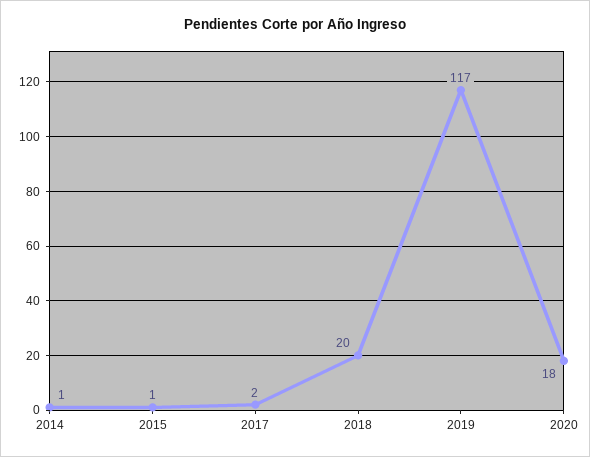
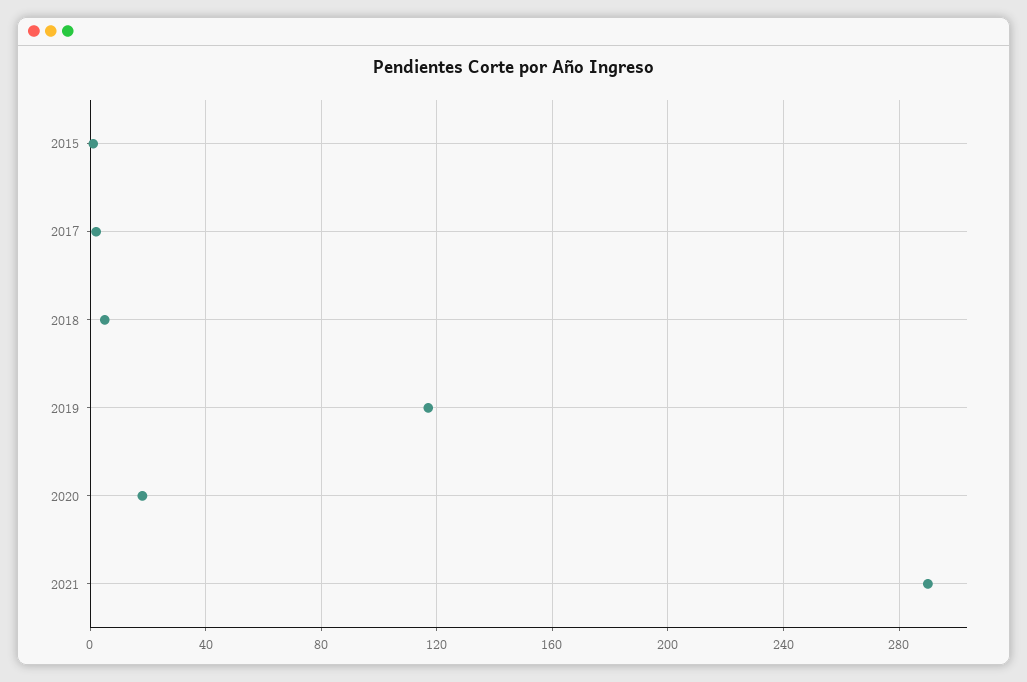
2014: 1 -> none
2018: 20 -> 5
2021: none -> 290

